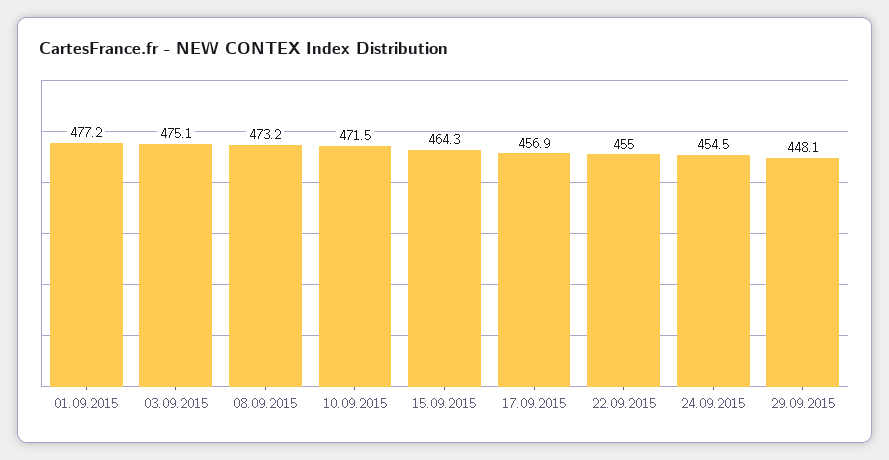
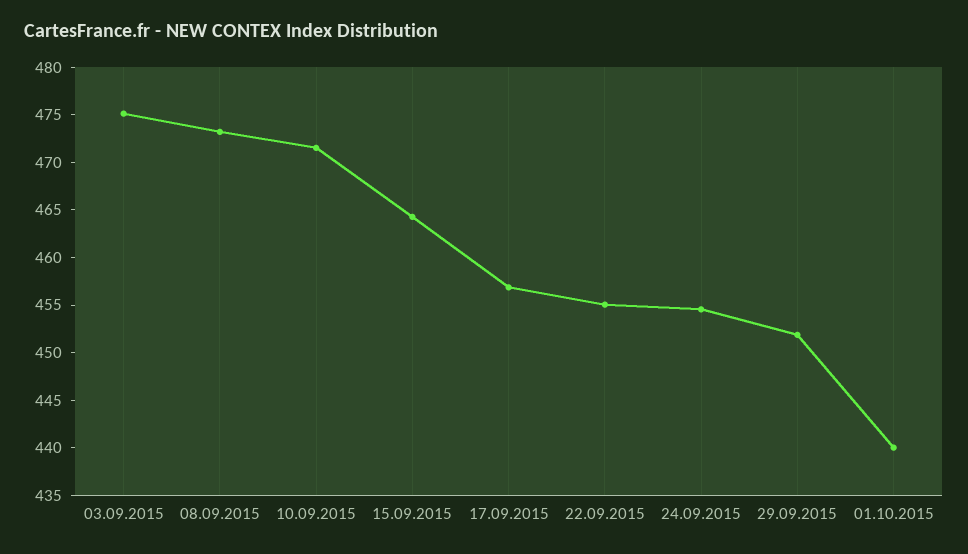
01.09.2015: 477.2 -> none
29.09.2015: 448.1 -> 452
01.10.2015: none -> 440

